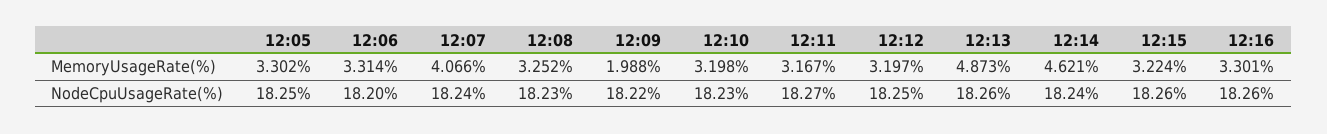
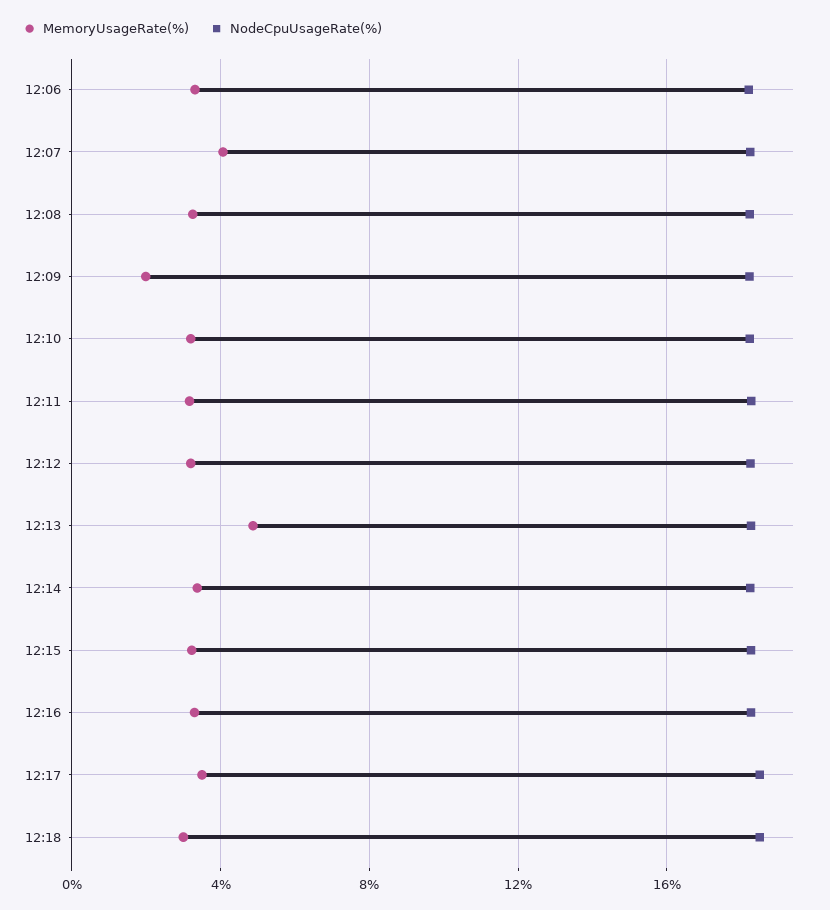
MemoryUsageRate(%), 12:05: 3.302 -> none
MemoryUsageRate(%), 12:14: 4.621 -> 3.5
NodeCpuUsageRate(%), 12:05: 18.25 -> none
MemoryUsageRate(%), 12:17: none -> 3.5
NodeCpuUsageRate(%), 12:17: none -> 18.5
MemoryUsageRate(%), 12:18: none -> 3
NodeCpuUsageRate(%), 12:18: none -> 18.5

